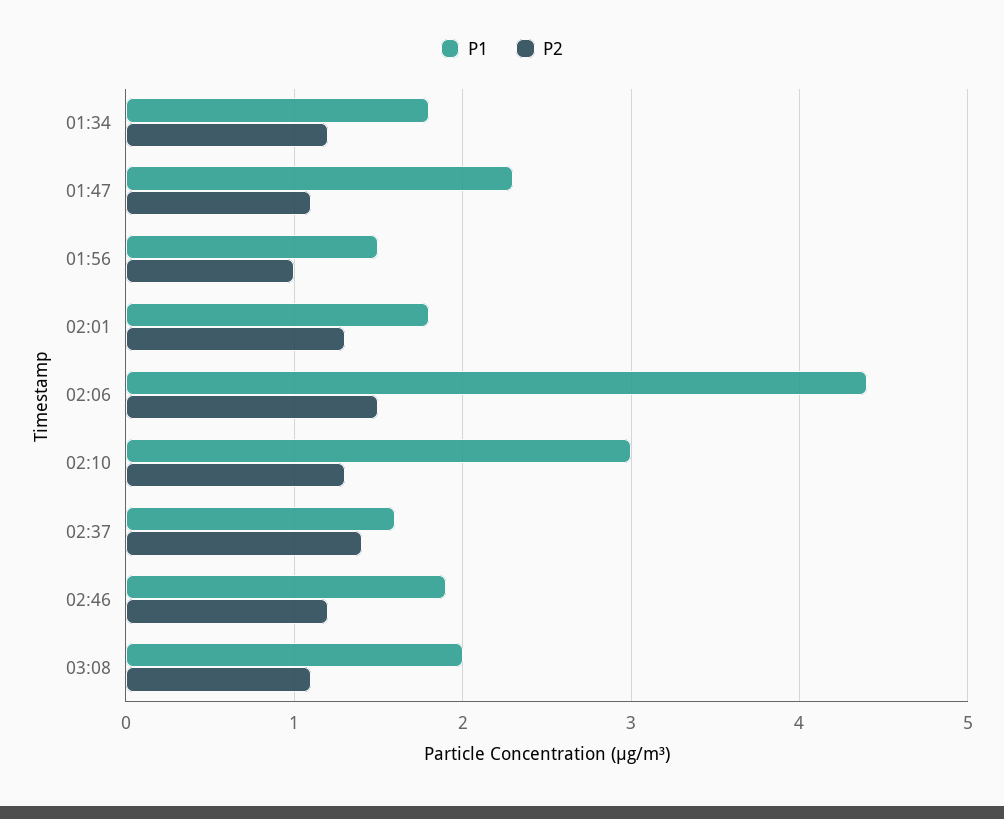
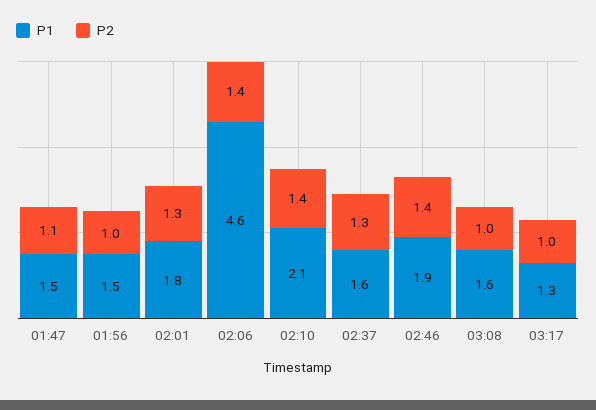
P1, 01:34: 1.8 -> none
P2, 01:34: 1.2 -> none
P1, 01:47: 2.3 -> 1.5
P1, 02:06: 4.4 -> 4.6
P2, 02:06: 1.5 -> 1.4
P1, 02:10: 3 -> 2.1
P2, 02:10: 1.3 -> 1.4
P2, 02:37: 1.4 -> 1.3
P2, 02:46: 1.2 -> 1.4
P1, 03:08: 2 -> 1.6
P2, 03:08: 1.1 -> 1
P1, 03:17: none -> 1.3
P2, 03:17: none -> 1

